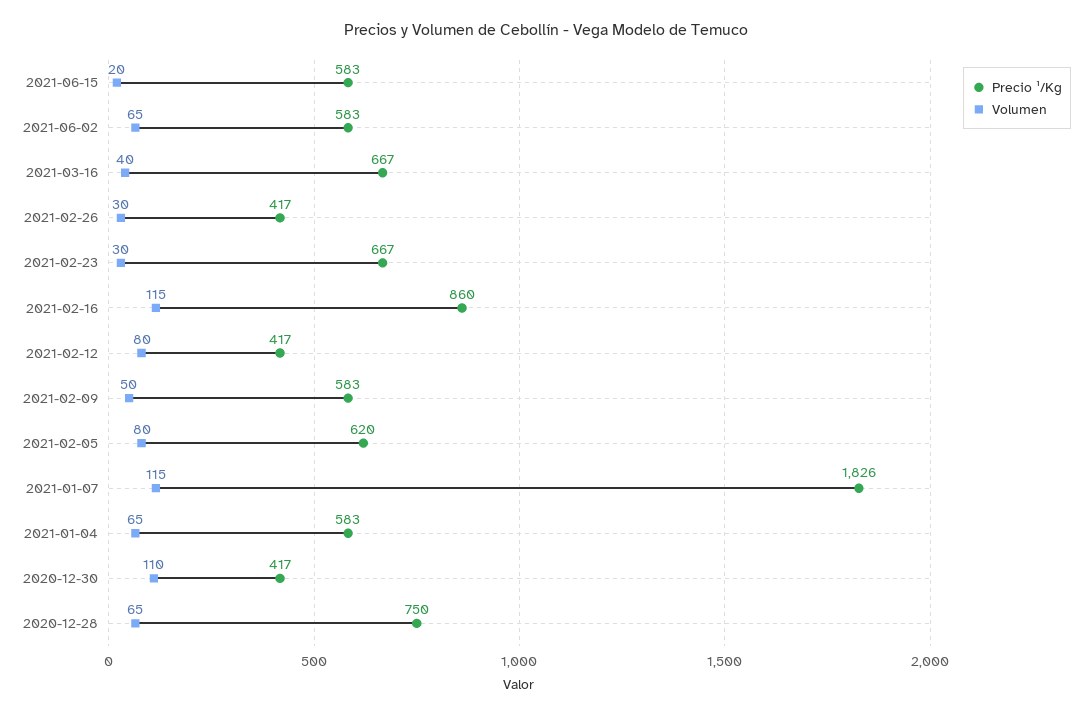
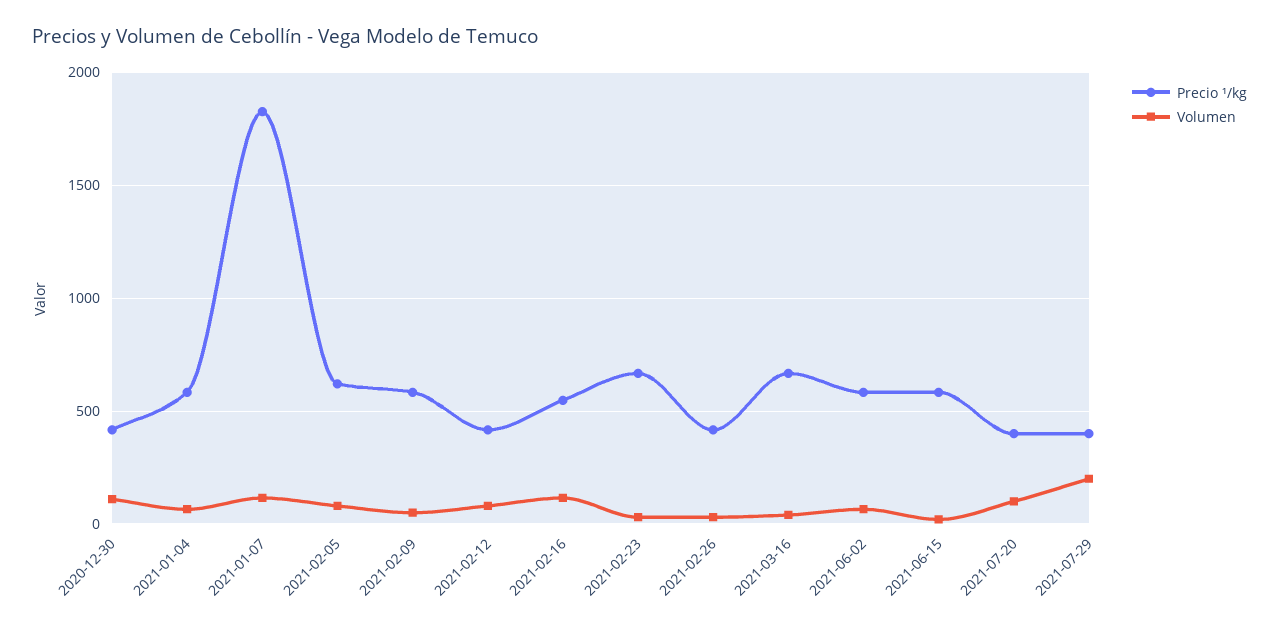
Precio ¹/Kg, 2021-02-16: 860 -> 550
Precio ¹/Kg, 2020-12-28: 750 -> none
Volumen, 2020-12-28: 65 -> none
Precio ¹/Kg, 2021-07-20: none -> 400
Volumen, 2021-07-20: none -> 100
Precio ¹/Kg, 2021-07-29: none -> 400
Volumen, 2021-07-29: none -> 200

